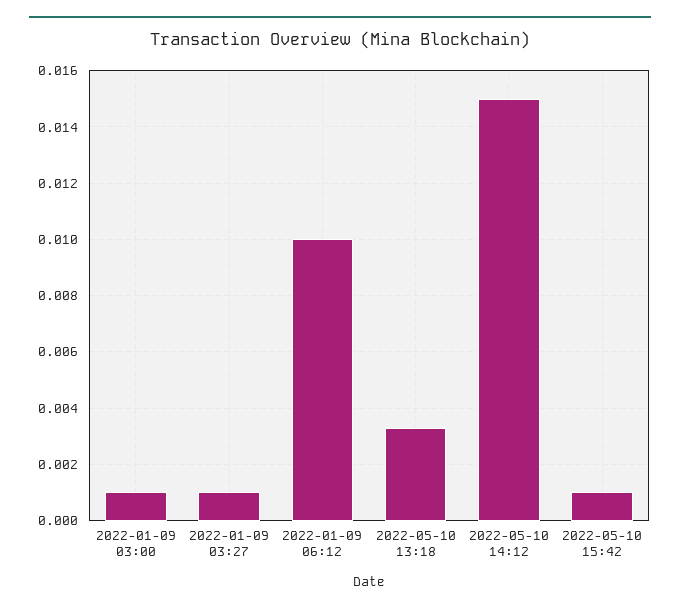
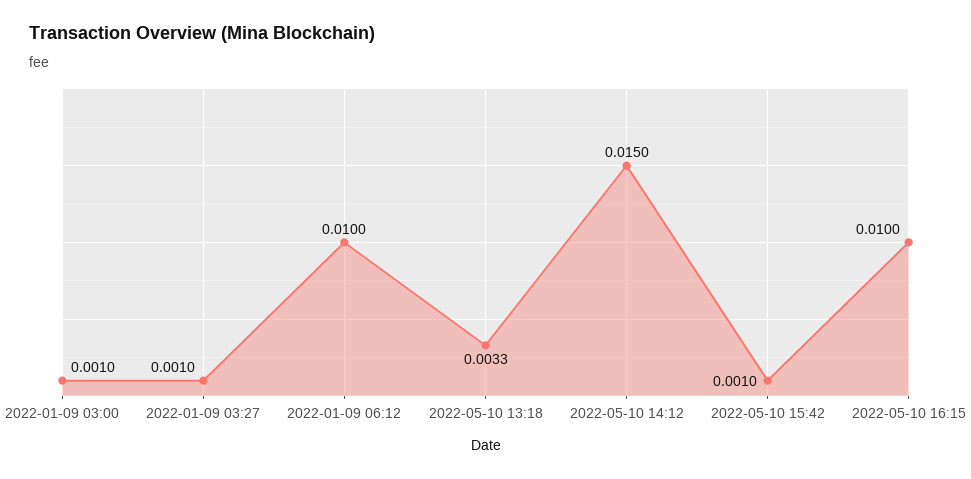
2022-05-10 16:15: none -> 0.01

